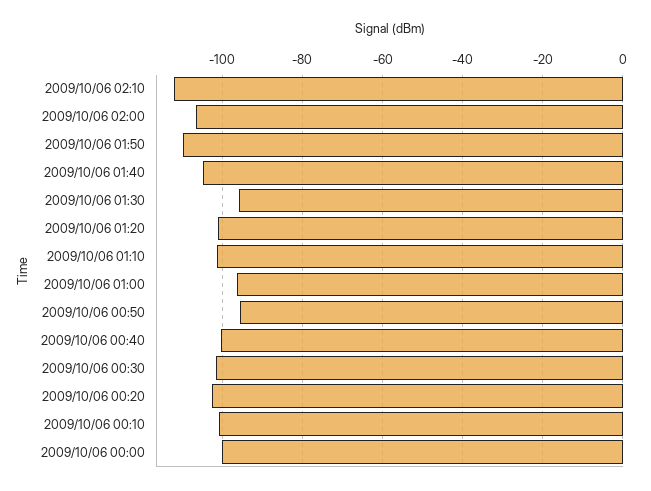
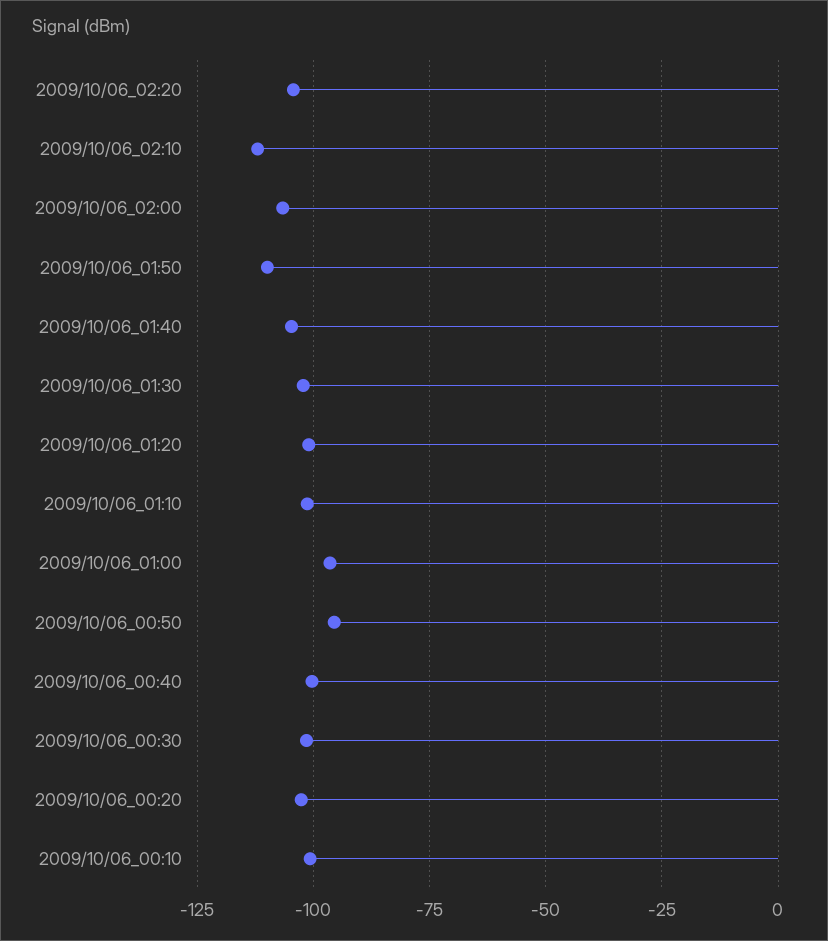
2009/10/06 01:30: -96 -> -102.5
2009/10/06 00:00: -100 -> none
2009/10/06_02:20: none -> -105

